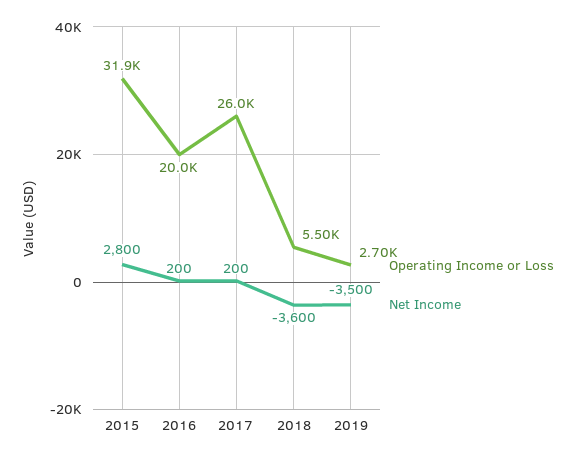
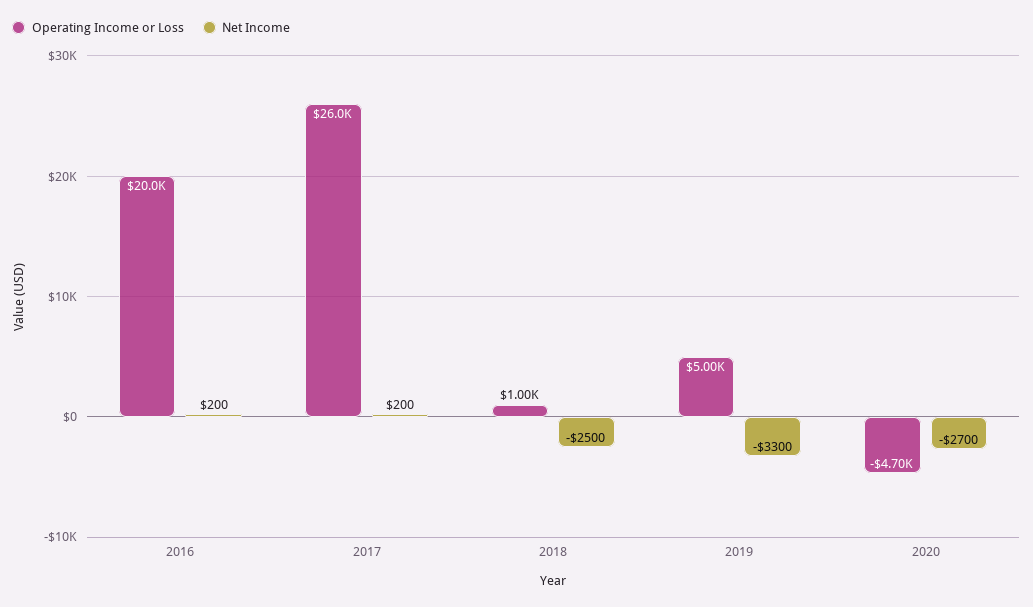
Operating Income or Loss, 2015: 31900 -> none
Net Income, 2015: 2800 -> none
Operating Income or Loss, 2018: 5500 -> 1000
Net Income, 2018: -3600 -> -2500
Operating Income or Loss, 2019: 2700 -> 5000
Net Income, 2019: -3500 -> -3300
Operating Income or Loss, 2020: none -> -4700
Net Income, 2020: none -> -2700

